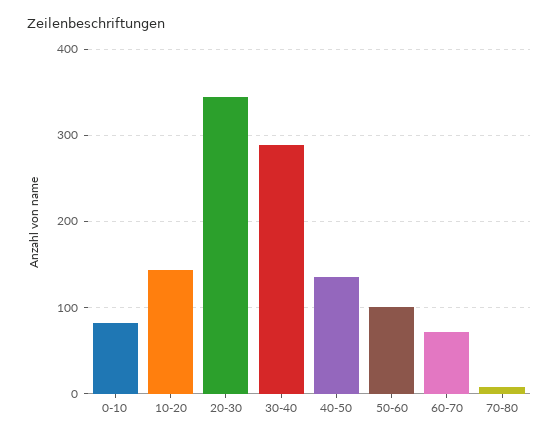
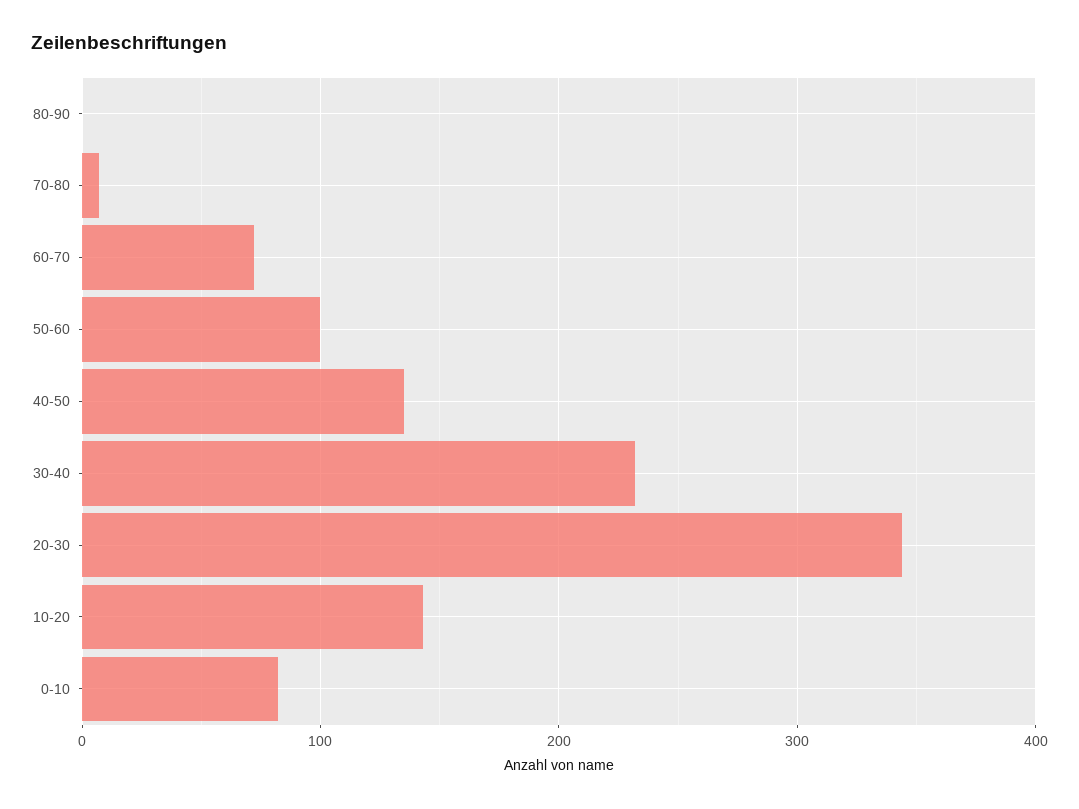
30-40: 290 -> 230
80-90: none -> 0

